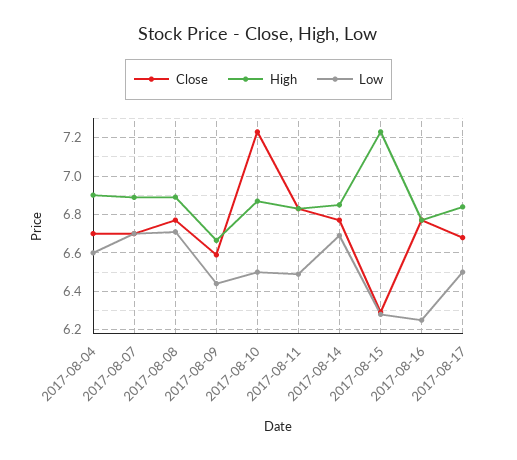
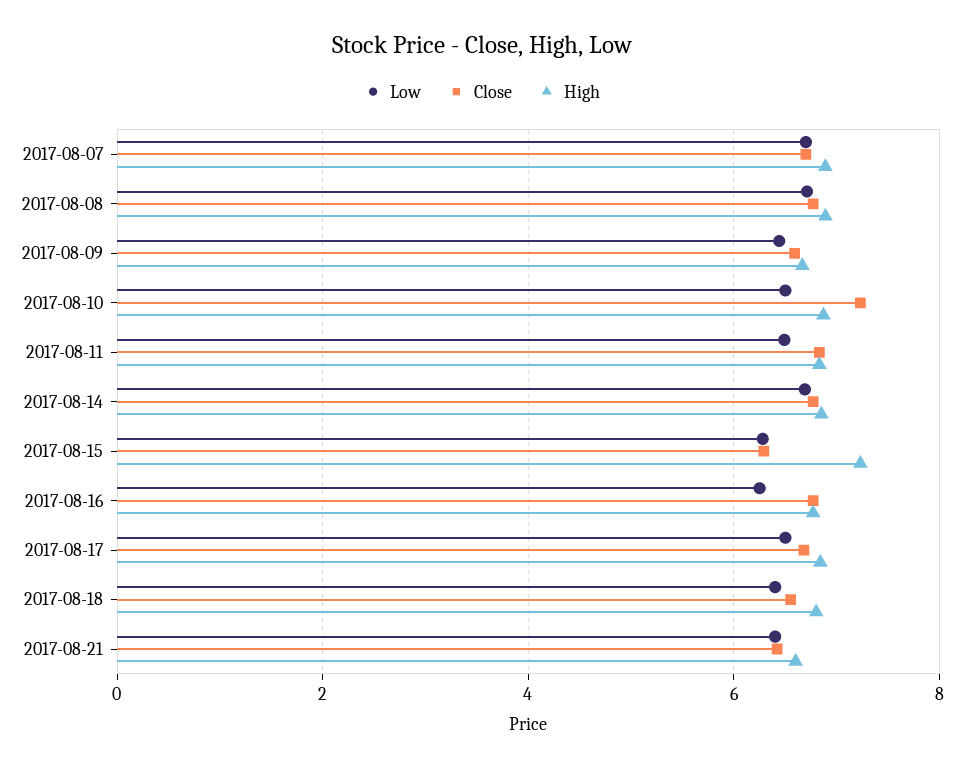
Close, 2017-08-04: 6.7 -> none
High, 2017-08-04: 6.9 -> none
Low, 2017-08-04: 6.6 -> none
Low, 2017-08-18: none -> 6.4
Close, 2017-08-18: none -> 6.6
High, 2017-08-18: none -> 6.8
Low, 2017-08-21: none -> 6.4
Close, 2017-08-21: none -> 6.4
High, 2017-08-21: none -> 6.6

